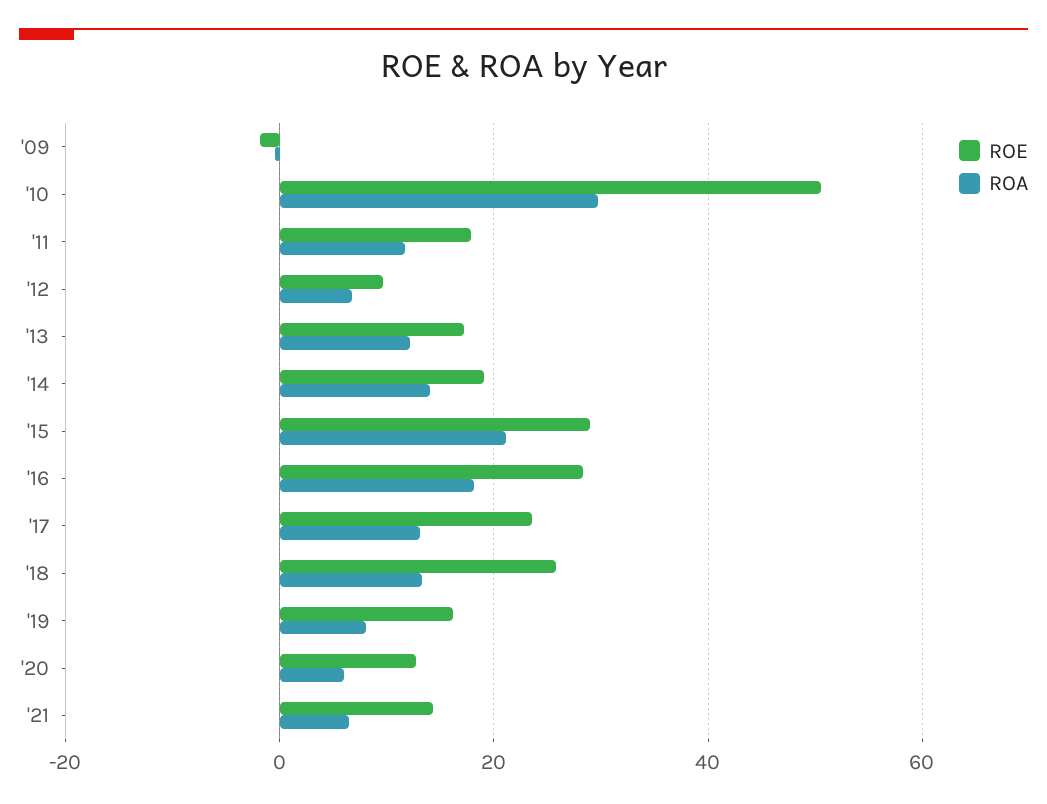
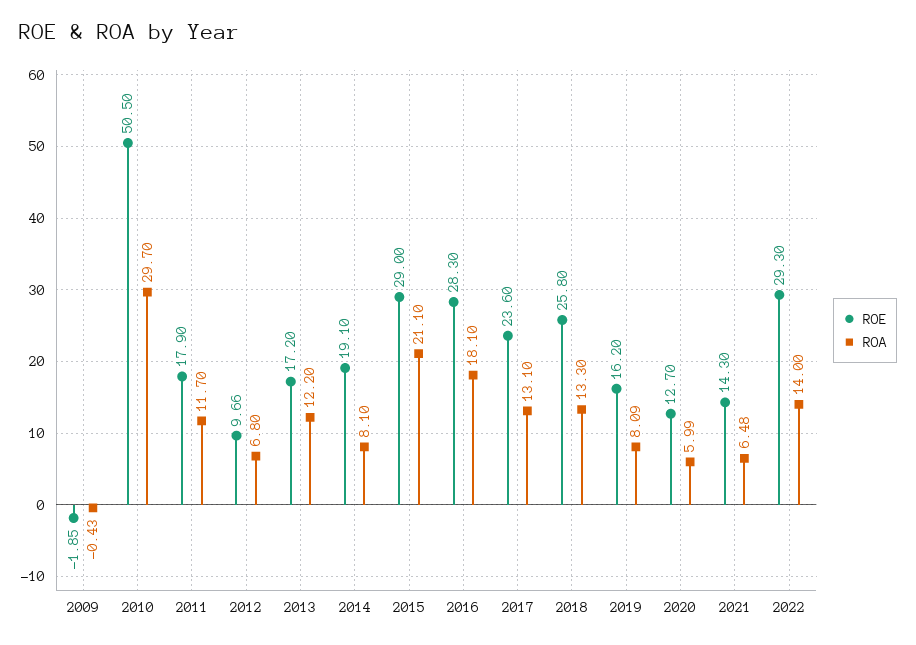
ROA, '14: 14 -> 8.1
ROE, 2022: none -> 29.3
ROA, 2022: none -> 14

